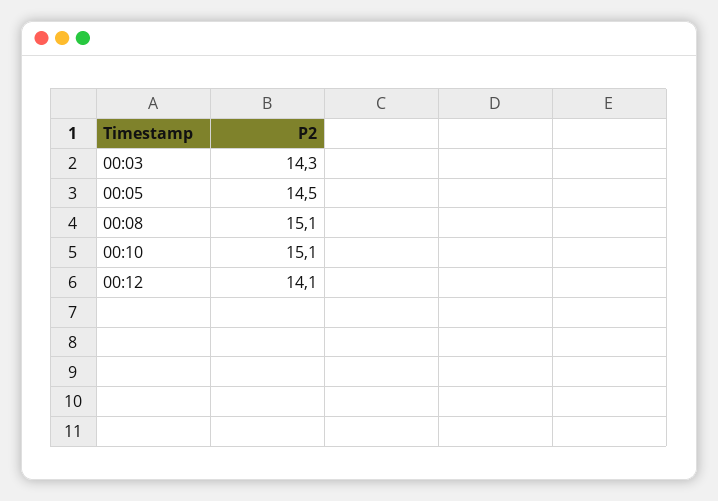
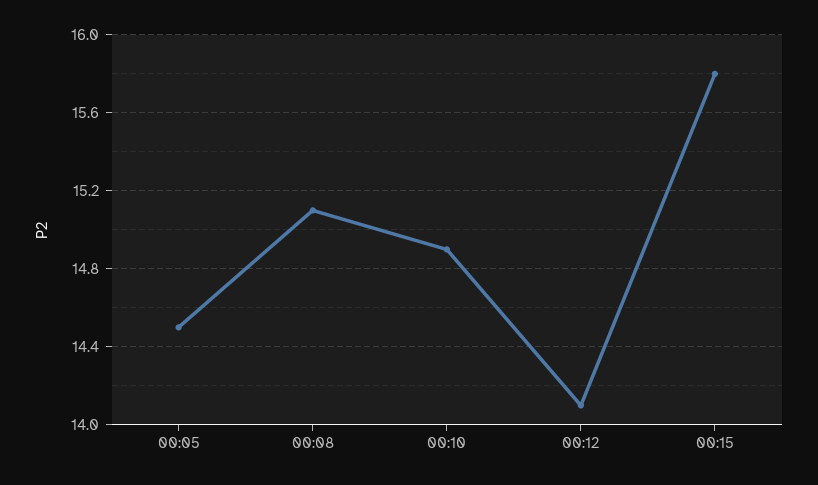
00:03: 14.3 -> none
00:10: 15.1 -> 14.9
00:15: none -> 15.8

